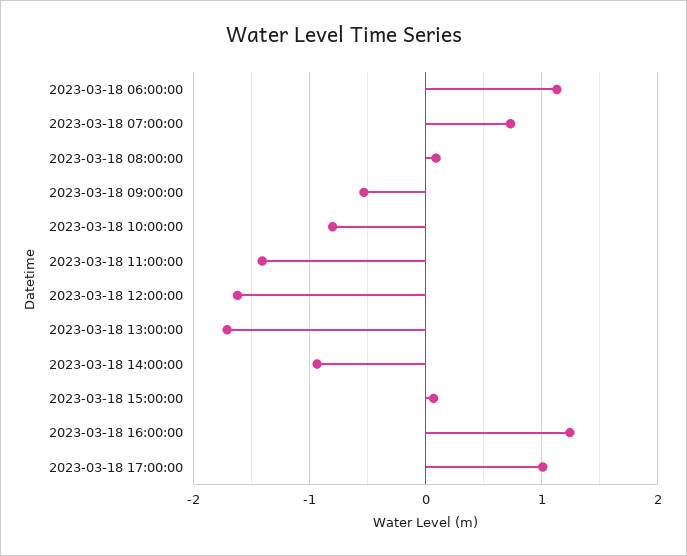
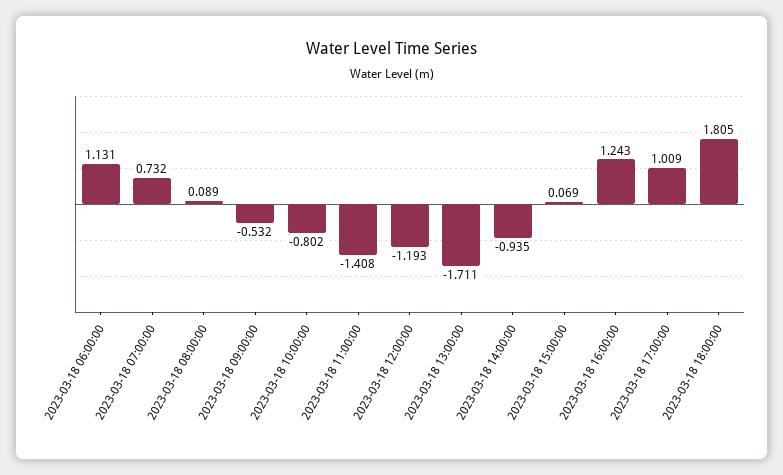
2023-03-18 12:00:00: -1.6 -> -1.193
2023-03-18 18:00:00: none -> 1.805

